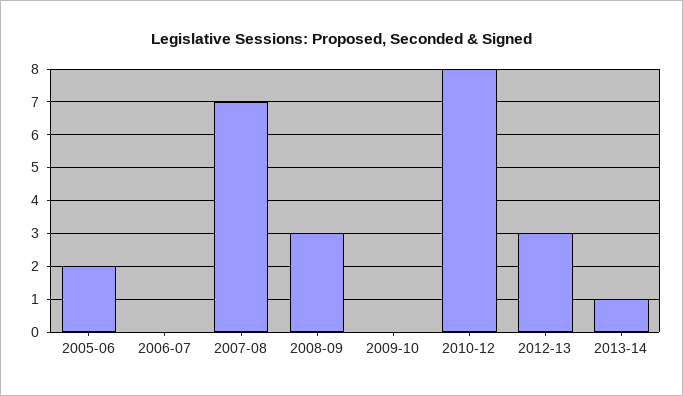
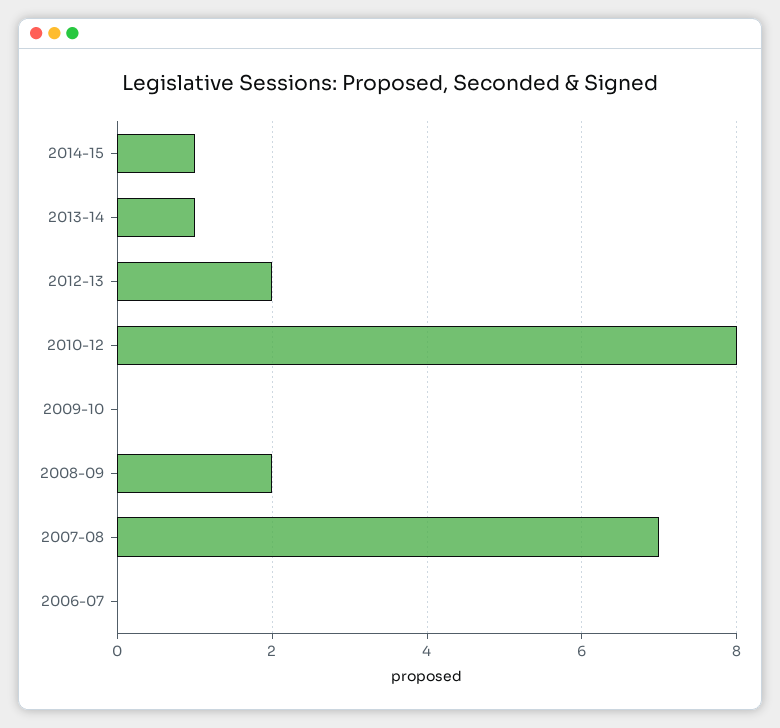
2005-06: 2 -> none
2008-09: 3 -> 2
2012-13: 3 -> 2
2014-15: none -> 1

